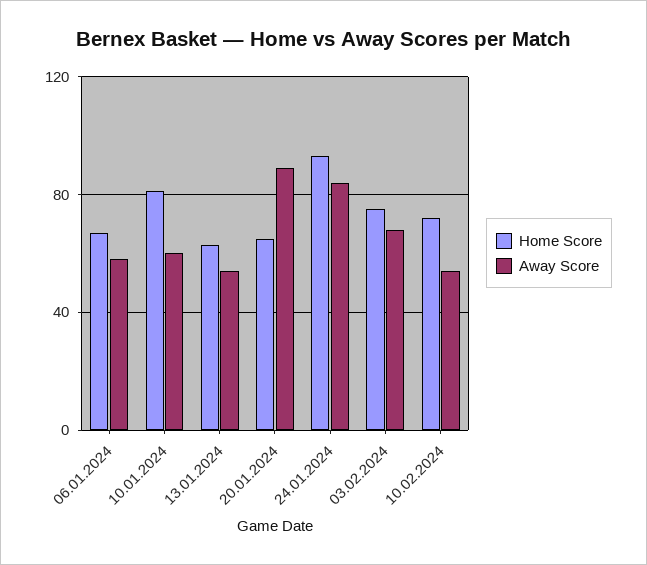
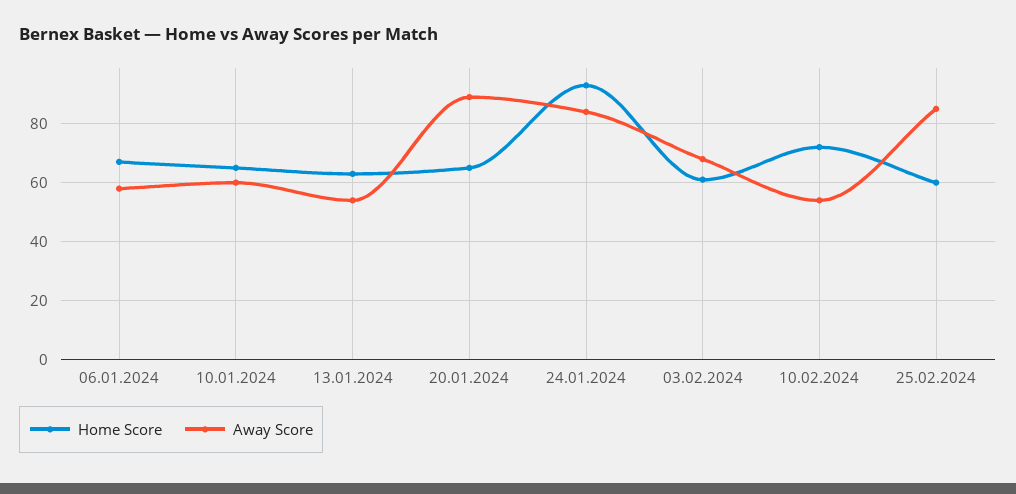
Home Score, 10.01.2024: 80 -> 65
Home Score, 03.02.2024: 75 -> 60
Home Score, 25.02.2024: none -> 60
Away Score, 25.02.2024: none -> 85

